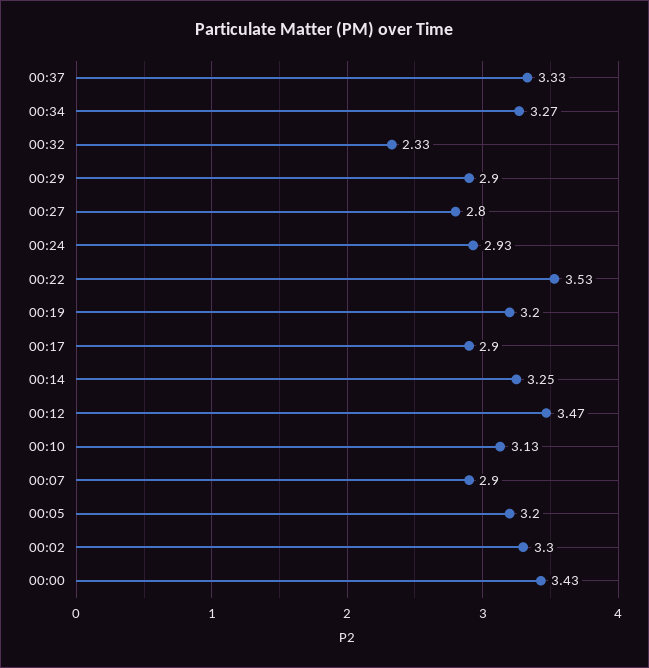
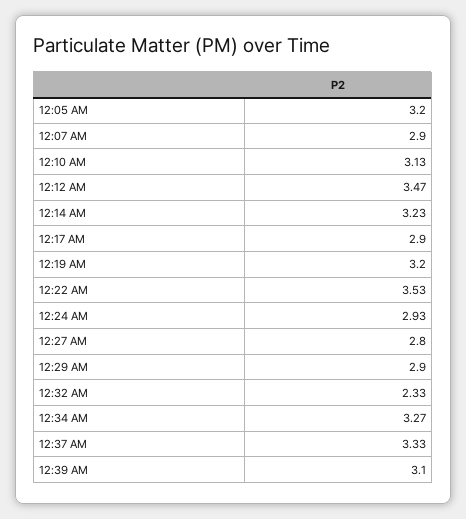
00:14: 3.25 -> 3.23
00:02: 3.3 -> none
00:00: 3.43 -> none
12:39 AM: none -> 3.1

